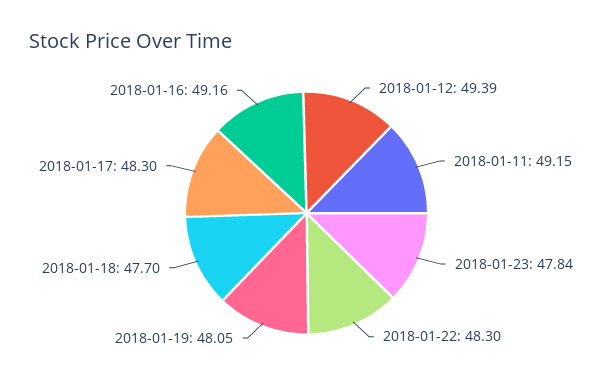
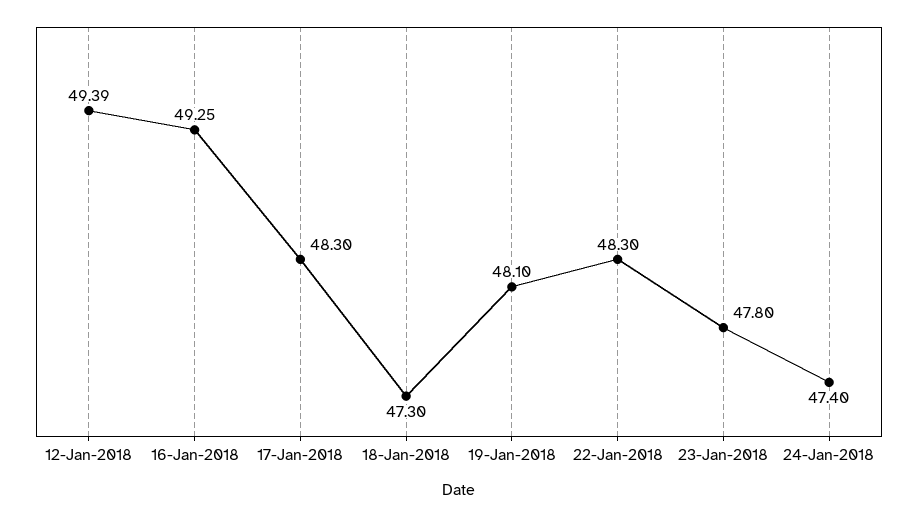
2018-01-11: 49.15 -> none
2018-01-23: 47.84 -> 47.8
2018-01-19: 48.05 -> 48.1
2018-01-18: 47.7 -> 47.3
2018-01-16: 49.16 -> 49.25
24-Jan-2018: none -> 47.4

